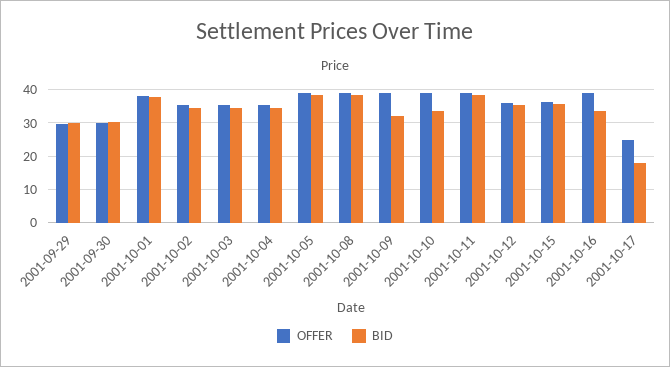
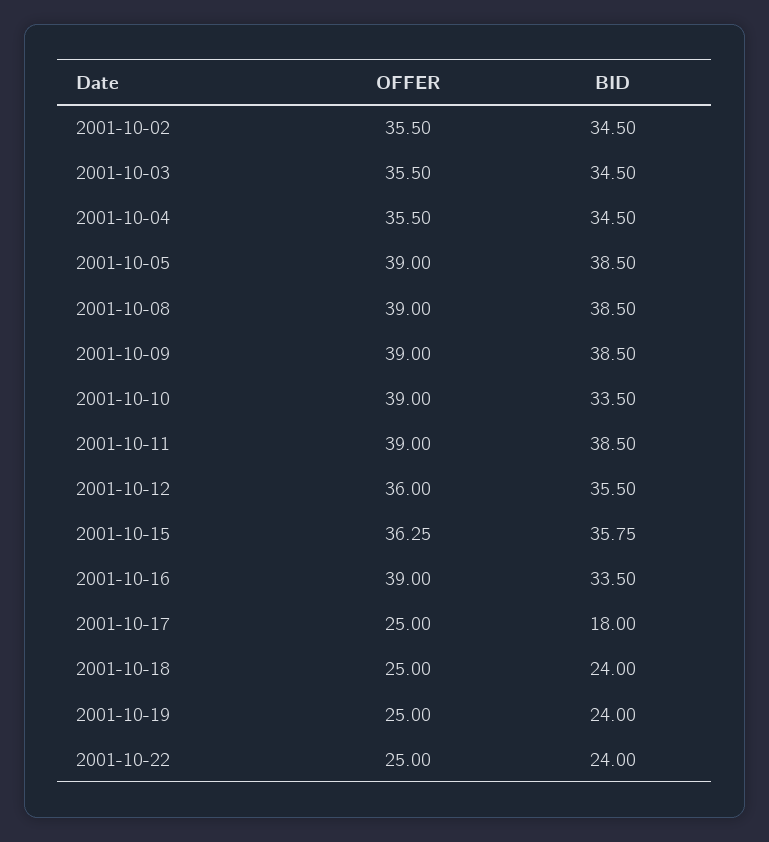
OFFER, 2001-09-29: 30 -> none
BID, 2001-09-29: 30 -> none
OFFER, 2001-09-30: 30 -> none
BID, 2001-09-30: 30 -> none
OFFER, 2001-10-01: 38 -> none
BID, 2001-10-01: 38 -> none
BID, 2001-10-09: 32 -> 38.5
OFFER, 2001-10-18: none -> 25
BID, 2001-10-18: none -> 24
OFFER, 2001-10-19: none -> 25
BID, 2001-10-19: none -> 24
OFFER, 2001-10-22: none -> 25
BID, 2001-10-22: none -> 24

